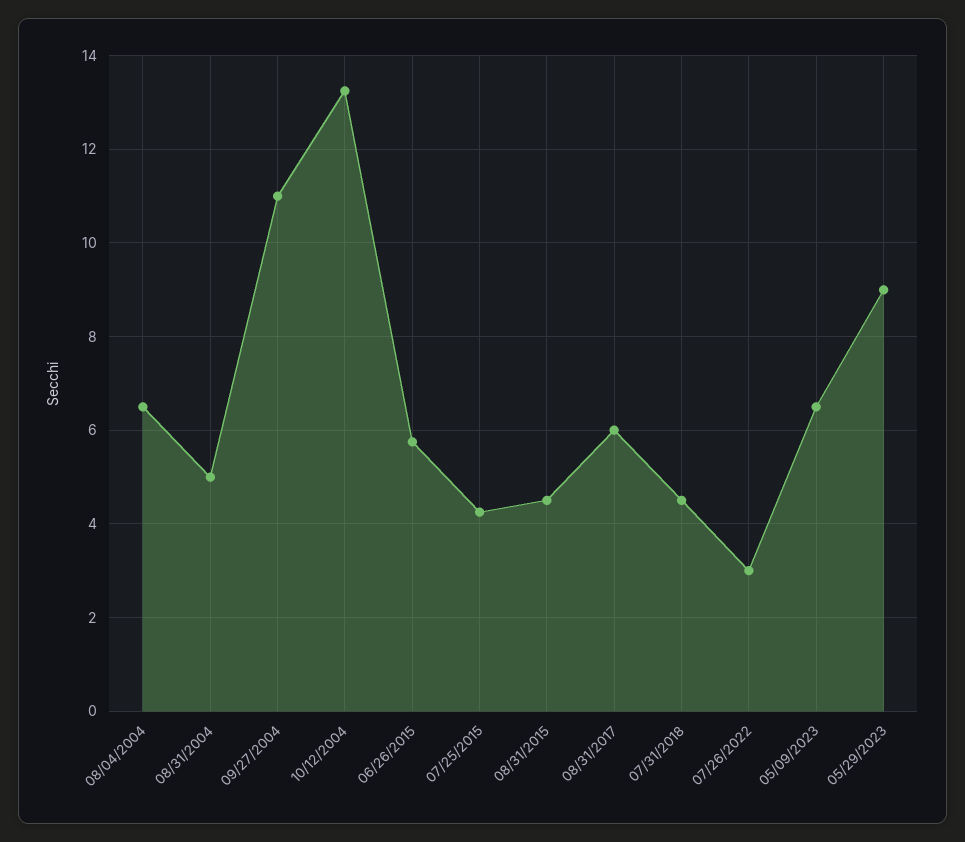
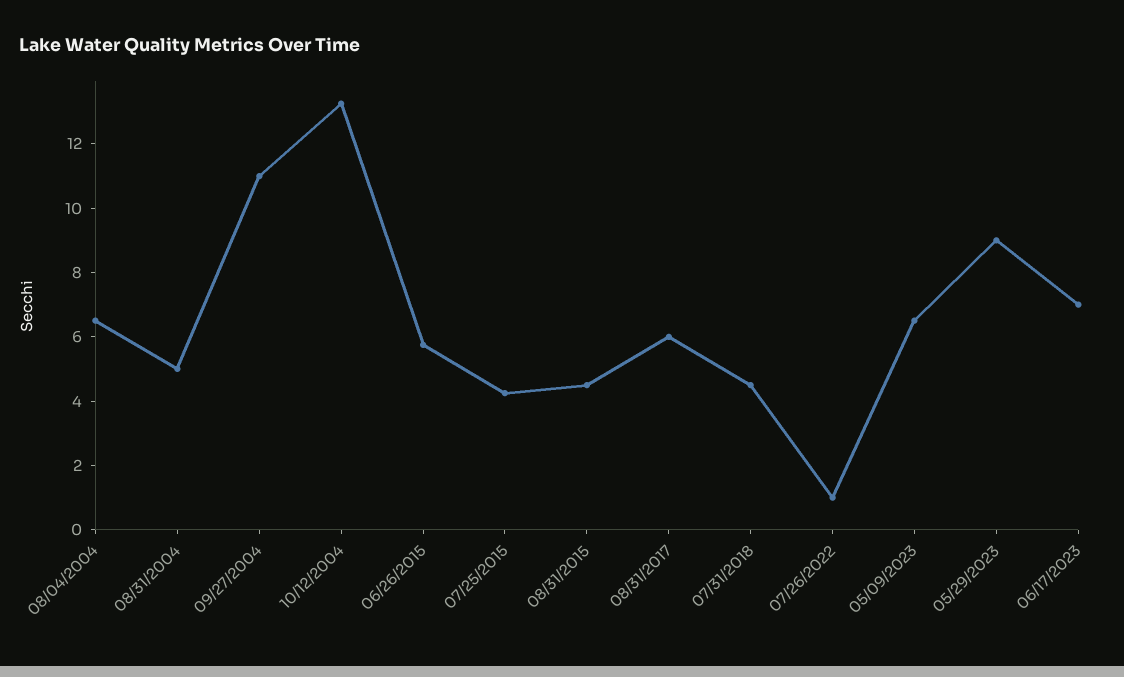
07/26/2022: 3 -> 1
06/17/2023: none -> 7

